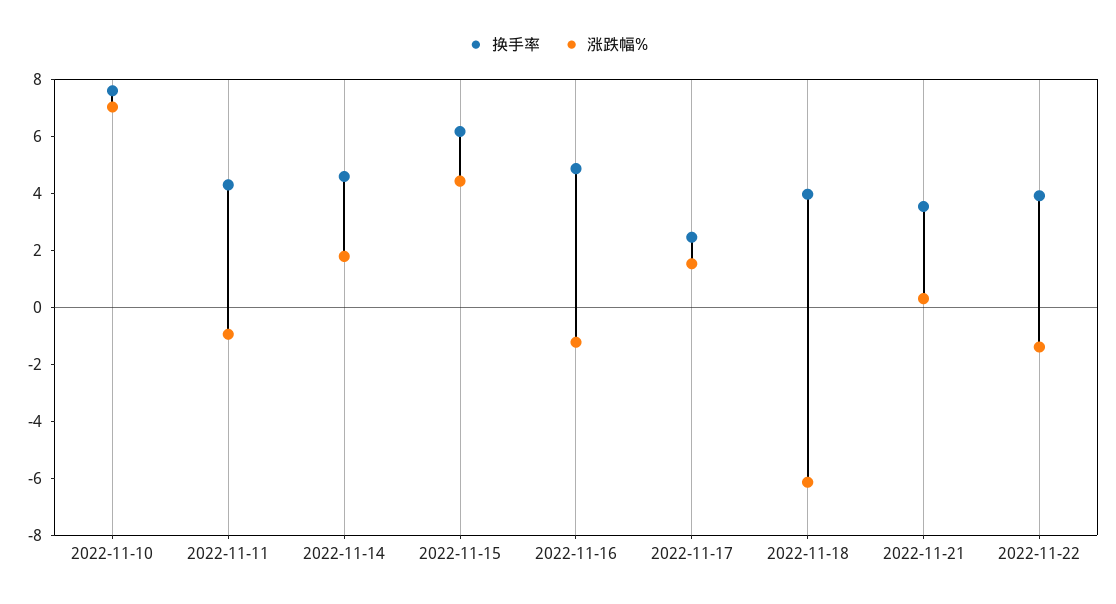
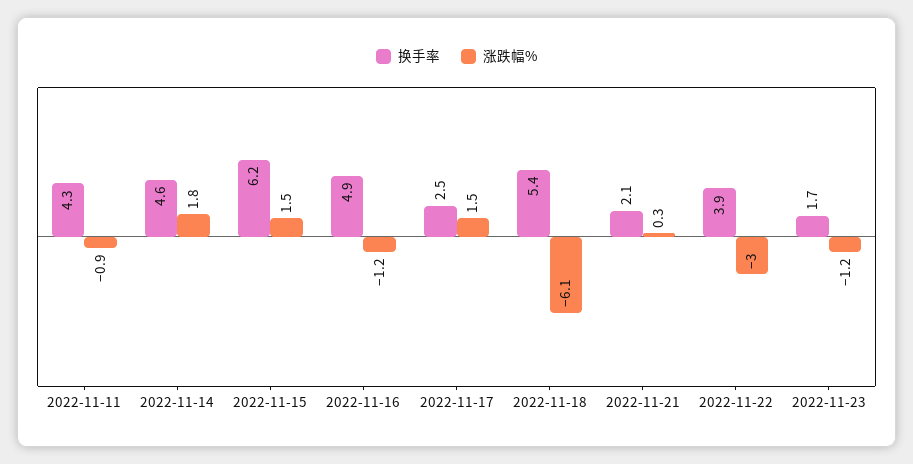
换手率, 2022-11-10: 7.5 -> none
涨跌幅%, 2022-11-10: 7 -> none
涨跌幅%, 2022-11-15: 4.5 -> 1.5
换手率, 2022-11-18: 4 -> 5.4
换手率, 2022-11-21: 3.5 -> 2.1
涨跌幅%, 2022-11-22: -1.5 -> -3
换手率, 2022-11-23: none -> 1.7
涨跌幅%, 2022-11-23: none -> -1.2

